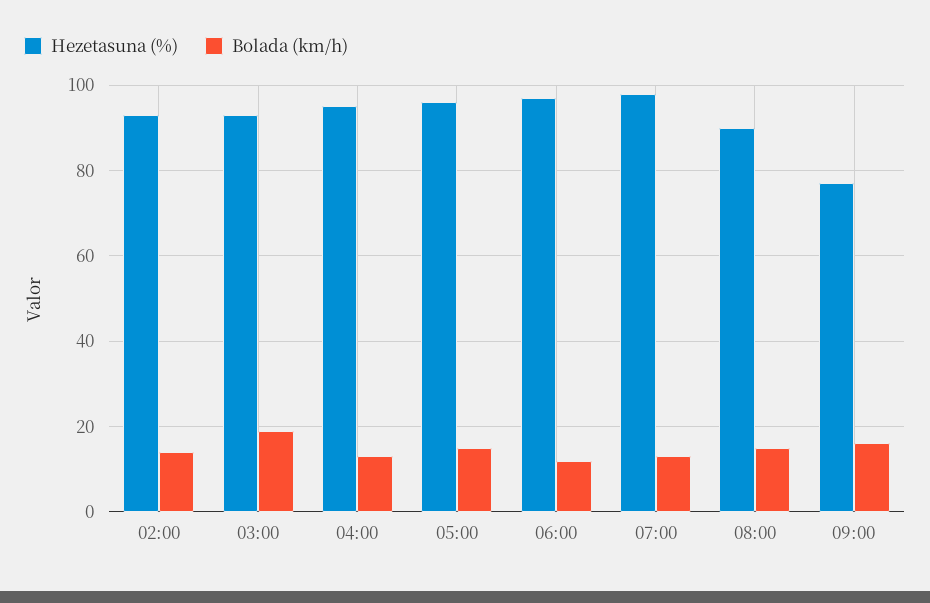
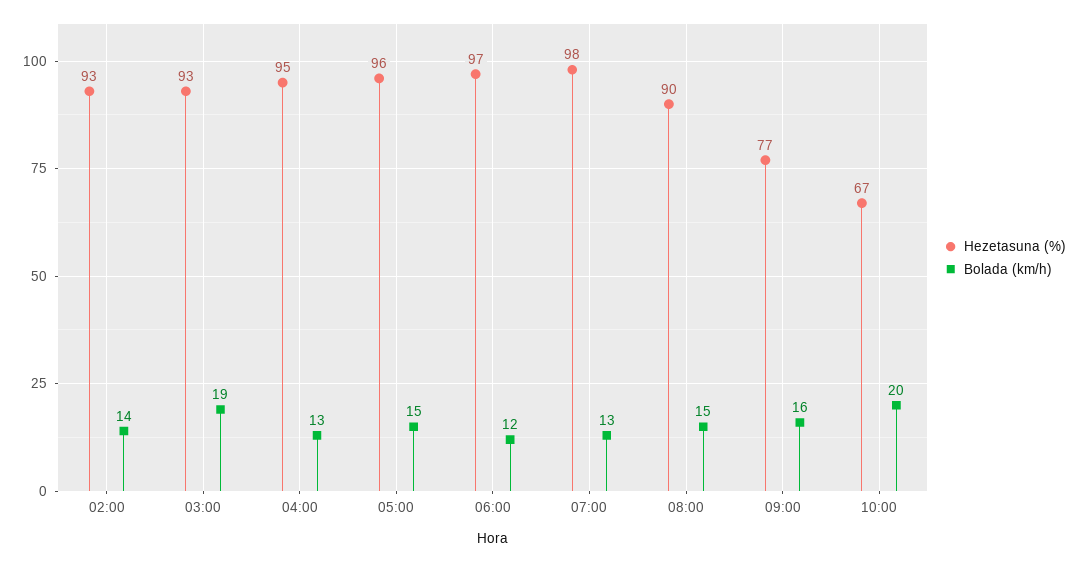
Hezetasuna (%), 10:00: none -> 67
Bolada (km/h), 10:00: none -> 20

